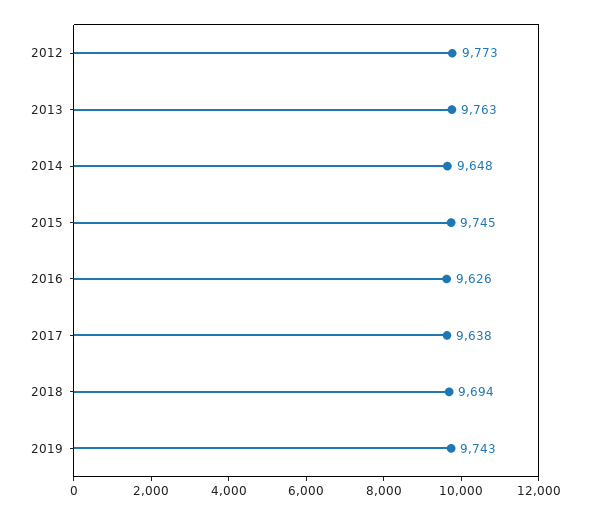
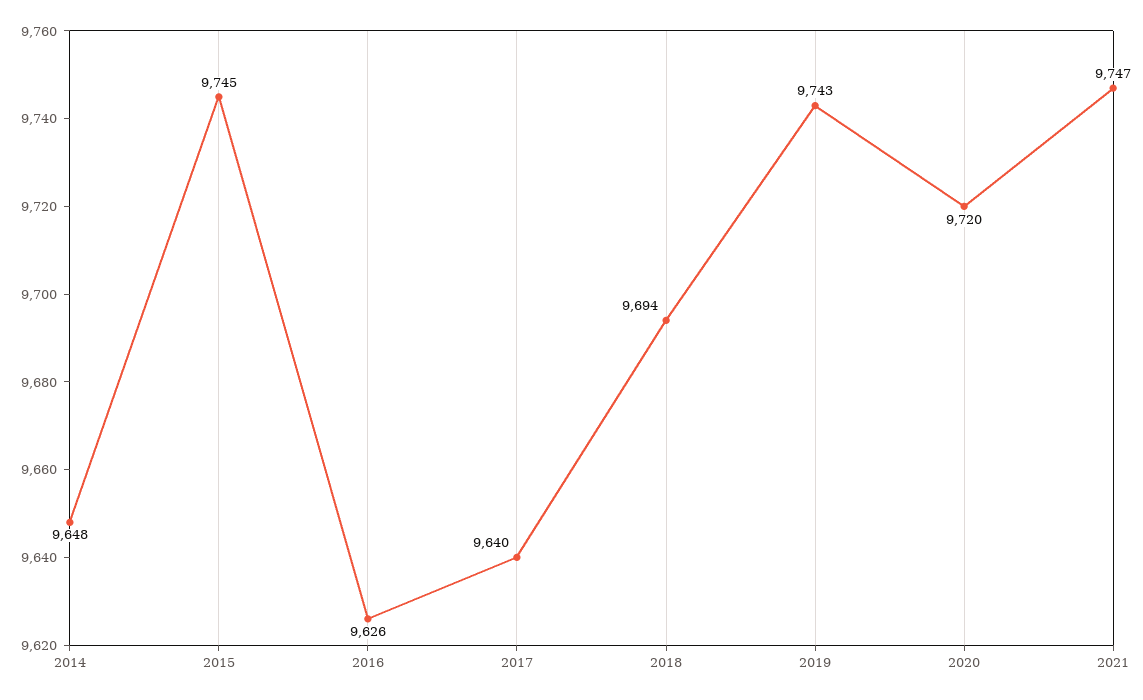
2012: 9773 -> none
2013: 9763 -> none
2017: 9638 -> 9640
2020: none -> 9720
2021: none -> 9747

